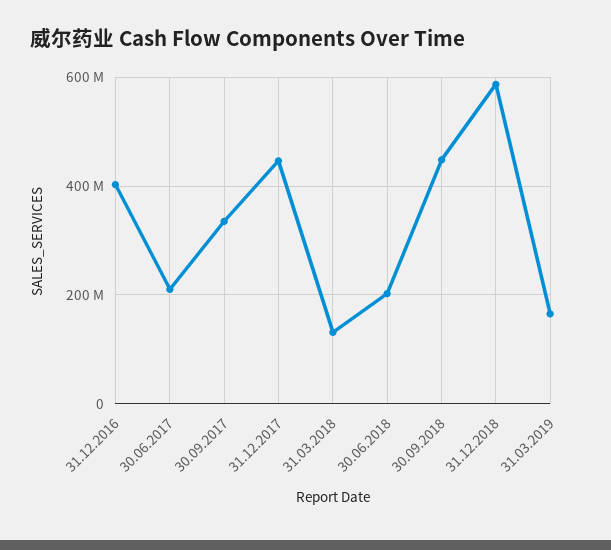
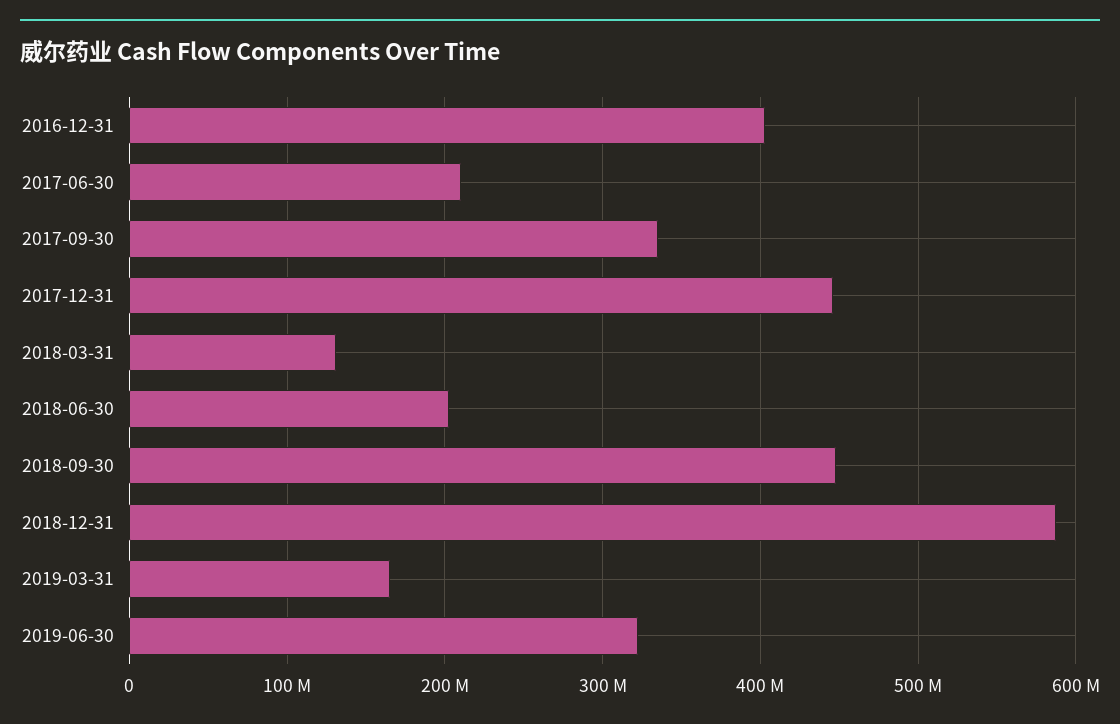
2019-06-30: none -> 320000000

